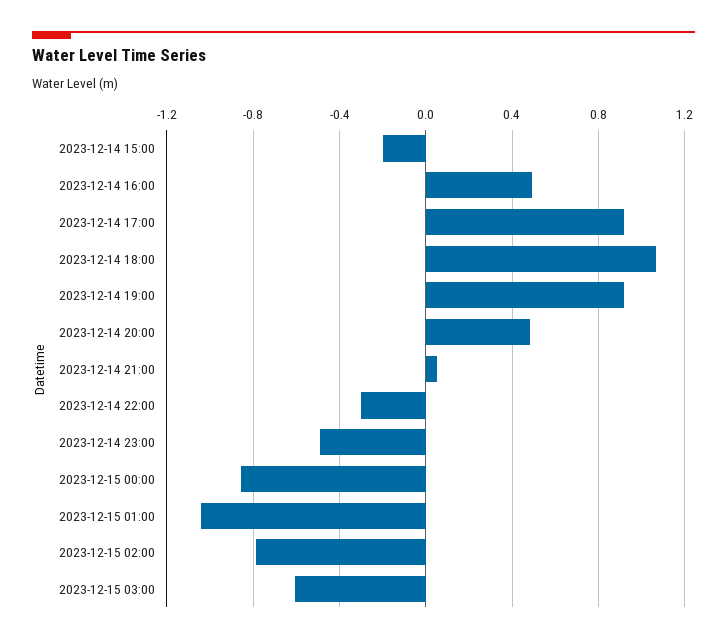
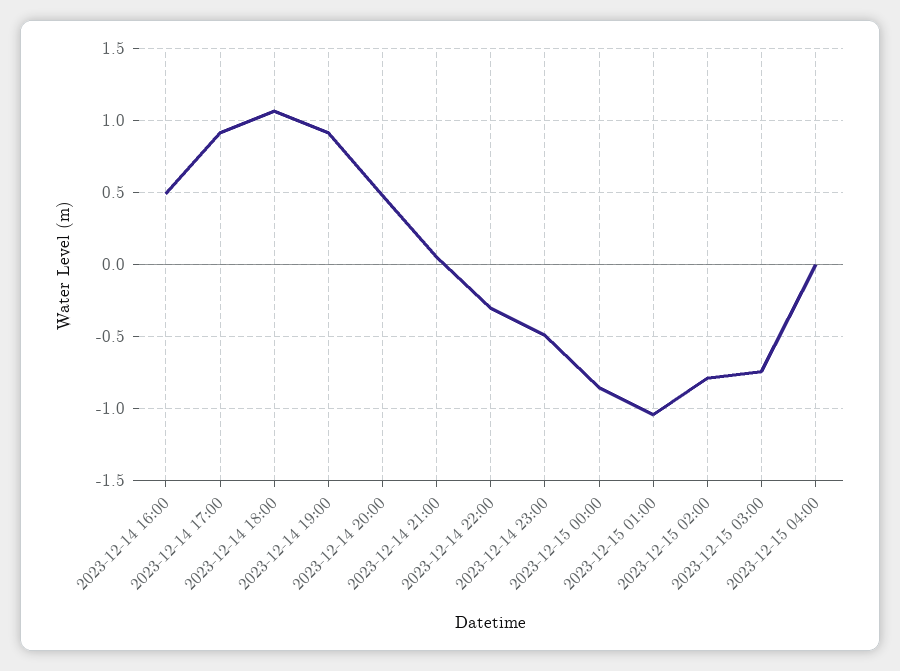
2023-12-14 15:00: -0.2 -> none
2023-12-15 03:00: -0.6 -> -0.75
2023-12-15 04:00: none -> 0

